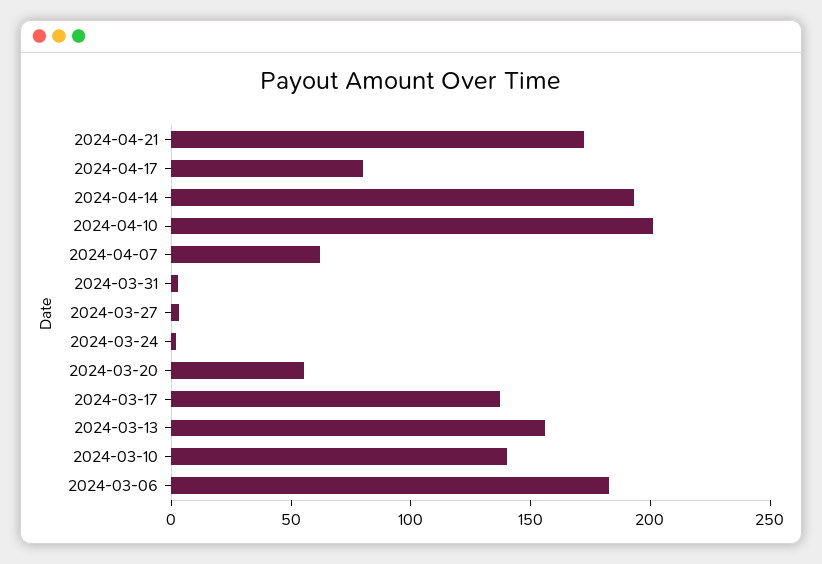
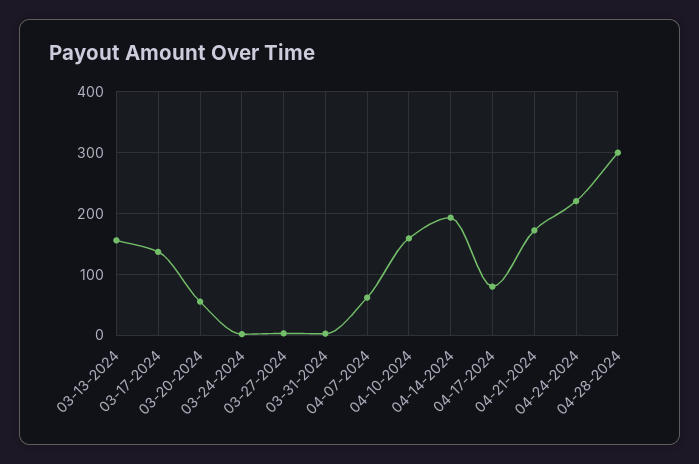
2024-04-10: 200 -> 160
2024-03-10: 140 -> none
2024-03-06: 180 -> none
04-24-2024: none -> 220
04-28-2024: none -> 300

